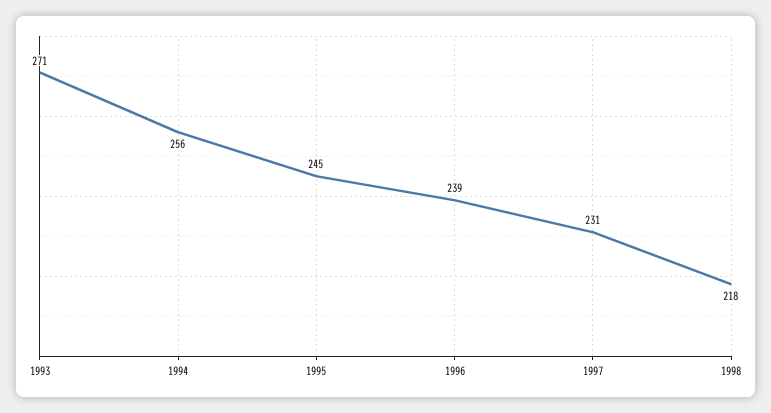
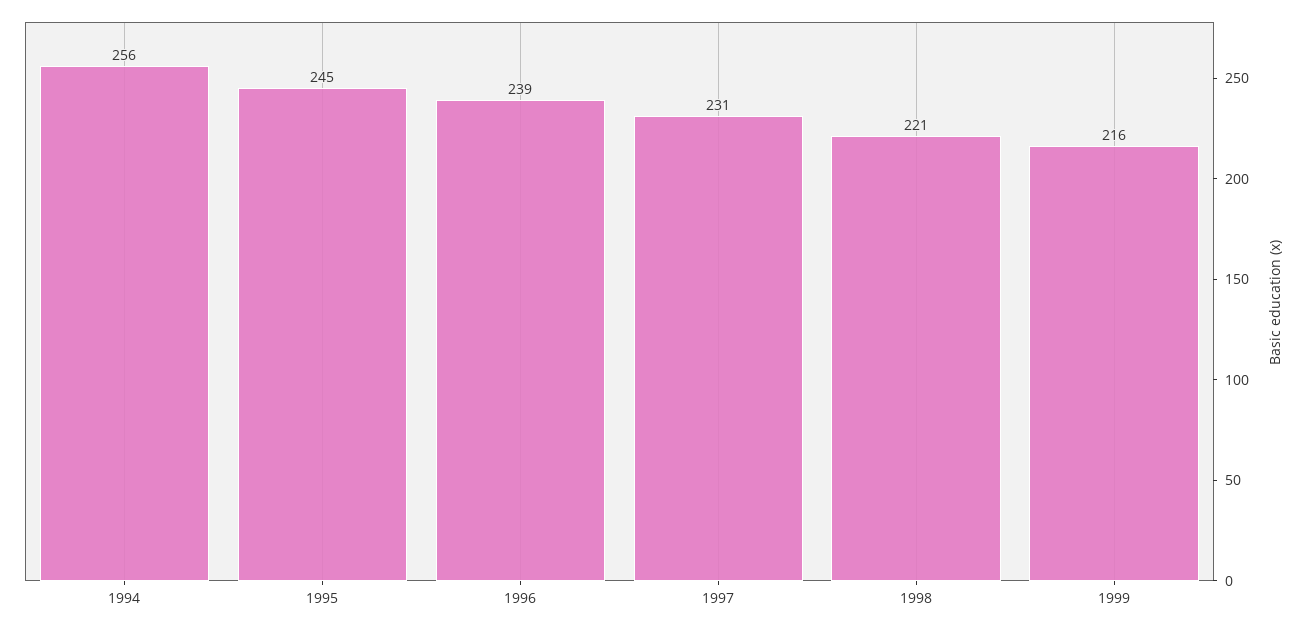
1993: 271 -> none
1998: 218 -> 221
1999: none -> 216

